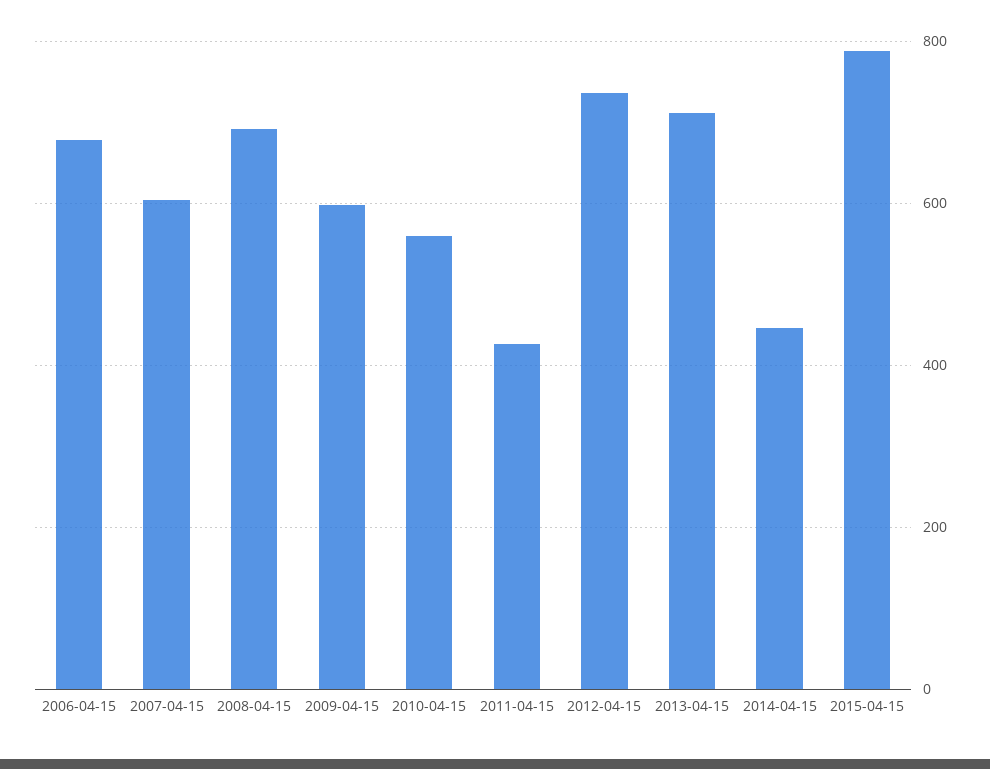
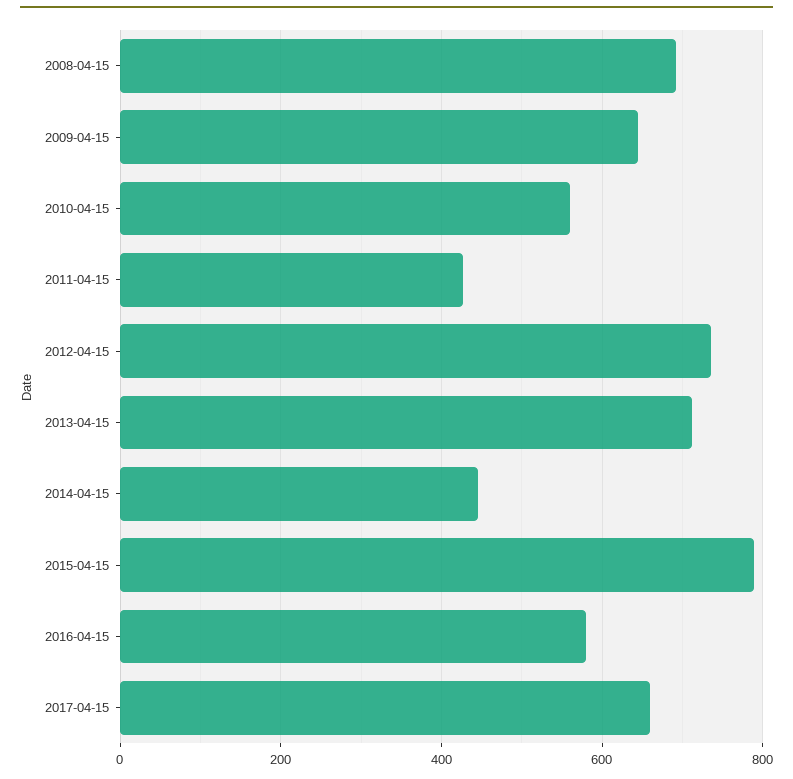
2006-04-15: 680 -> none
2007-04-15: 600 -> none
2009-04-15: 600 -> 640
2016-04-15: none -> 580
2017-04-15: none -> 660

